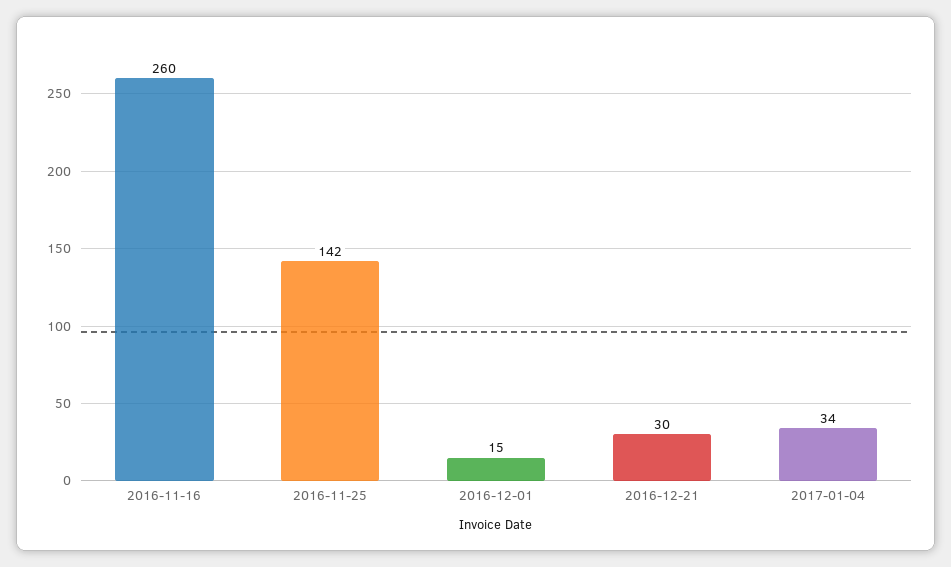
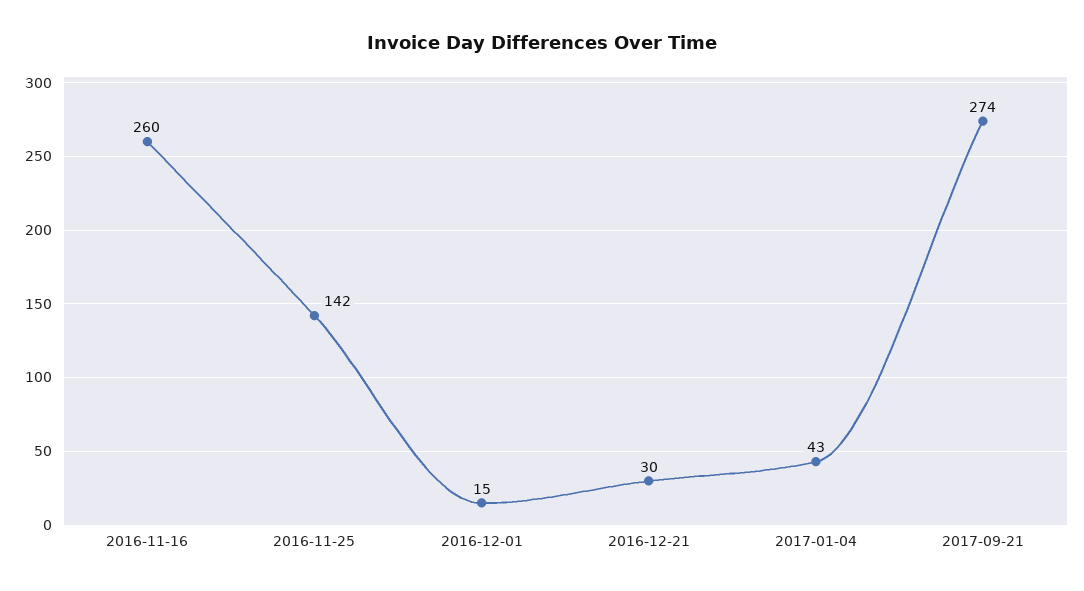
2017-01-04: 34 -> 43
2017-09-21: none -> 274

